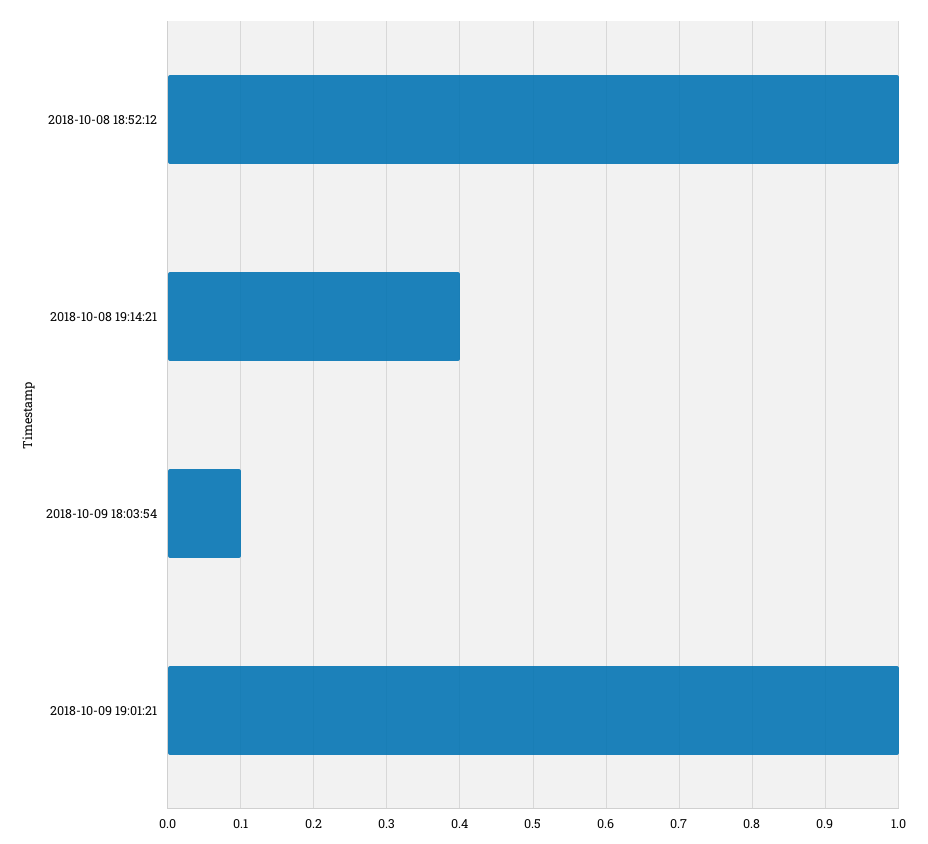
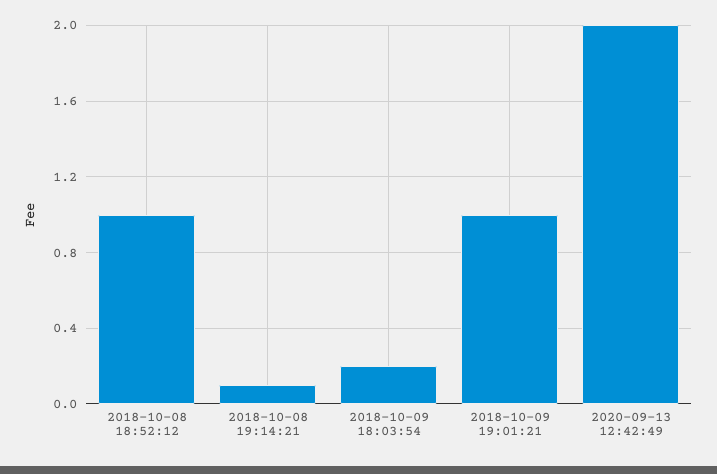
2018-10-08 19:14:21: 0.4 -> 0.1
2018-10-09 18:03:54: 0.1 -> 0.2
2020-09-13 12:42:49: none -> 2

